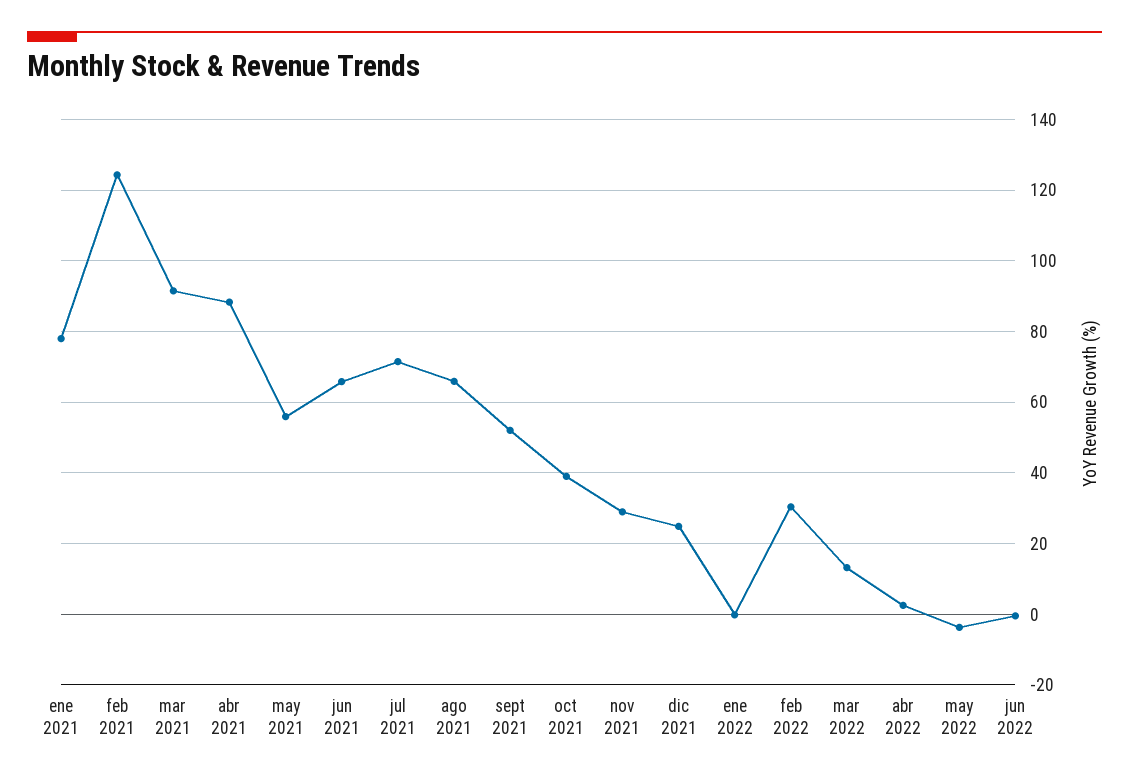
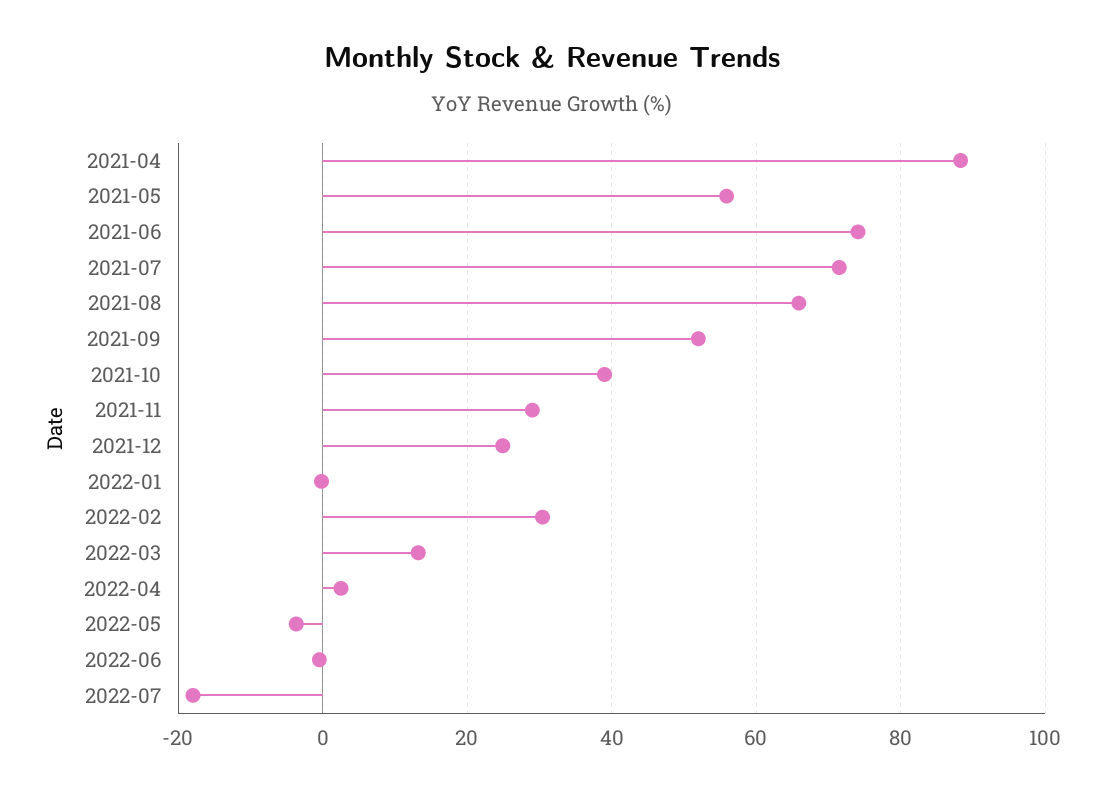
ene 2021: 78 -> none
feb 2021: 124 -> none
mar 2021: 92 -> none
jun 2021: 66 -> 74
2022-07: none -> -18

